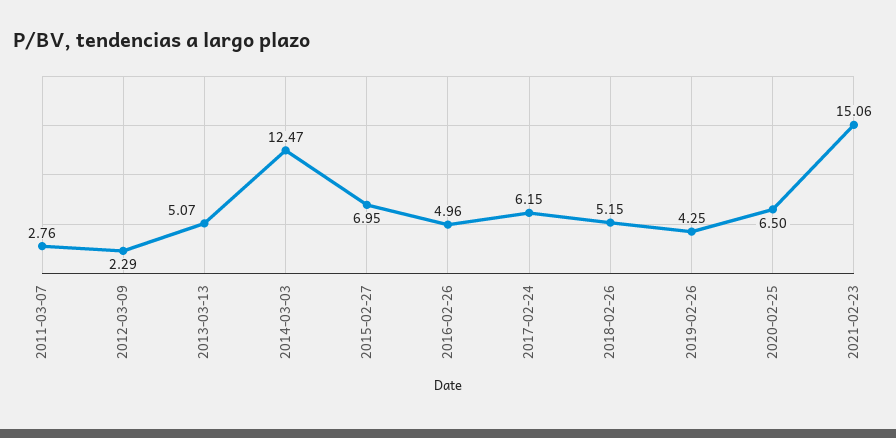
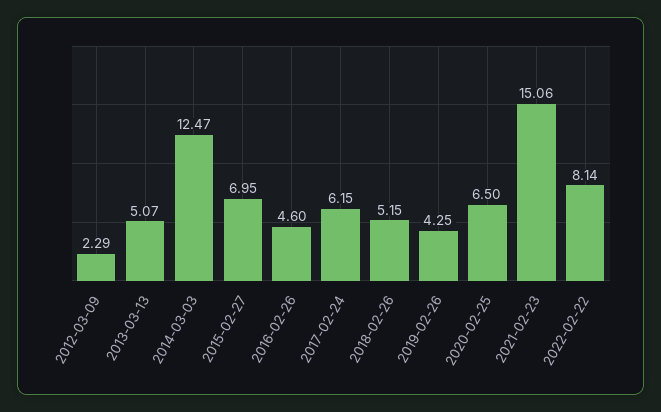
2011-03-07: 2.76 -> none
2016-02-26: 4.96 -> 4.6
2022-02-22: none -> 8.14

